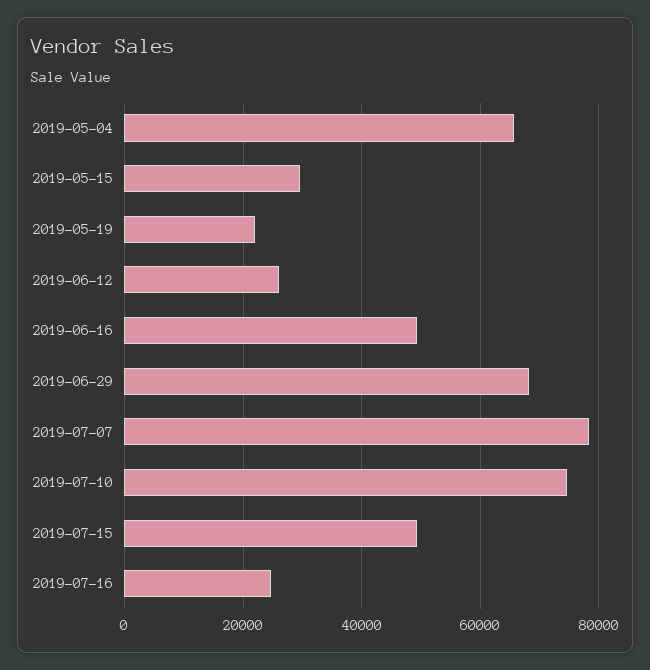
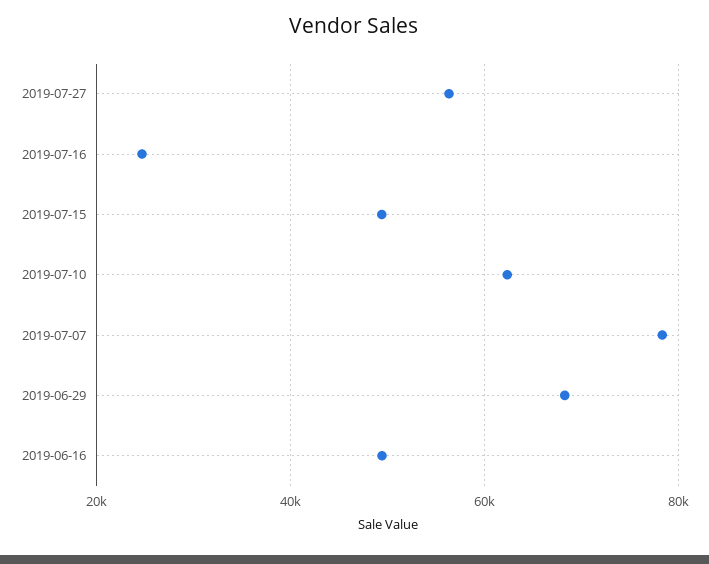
2019-05-04: 66000 -> none
2019-05-15: 30000 -> none
2019-05-19: 22000 -> none
2019-06-12: 26000 -> none
2019-07-10: 74000 -> 62000
2019-07-27: none -> 56000

